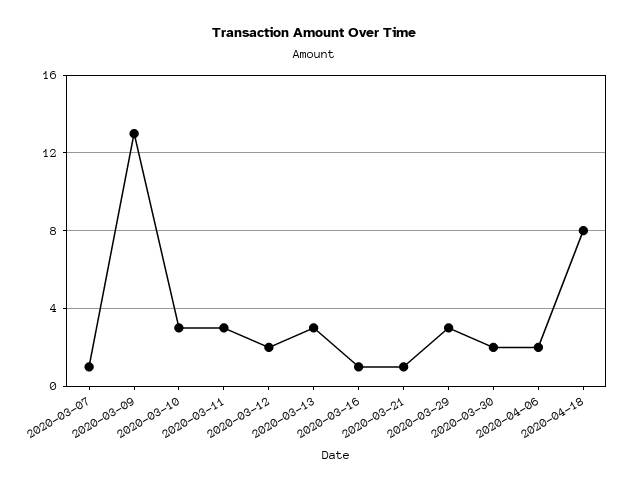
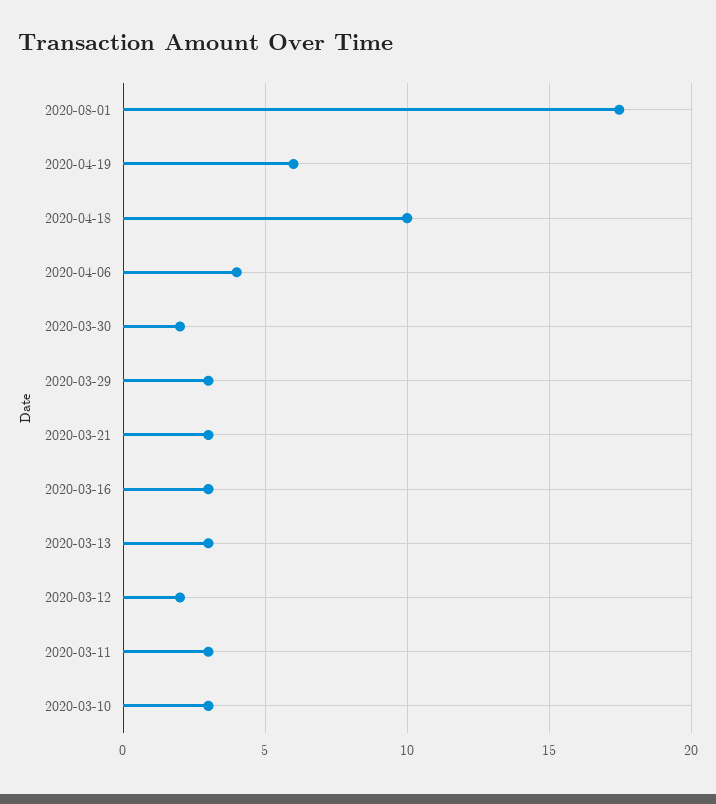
2020-03-07: 1 -> none
2020-03-09: 13 -> none
2020-03-16: 1 -> 3
2020-03-21: 1 -> 3
2020-04-06: 2 -> 4
2020-04-18: 8 -> 10
2020-08-01: none -> 17.5
2020-04-19: none -> 6

